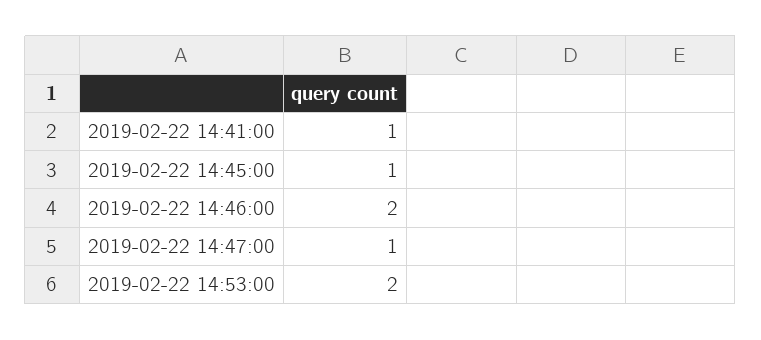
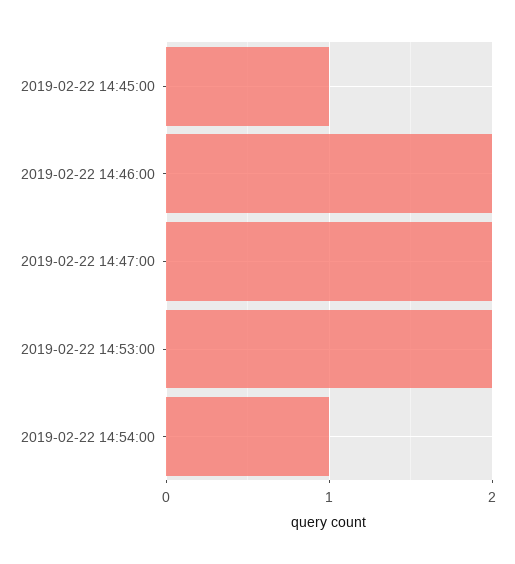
2019-02-22 14:41:00: 1 -> none
2019-02-22 14:47:00: 1 -> 2
2019-02-22 14:54:00: none -> 1

